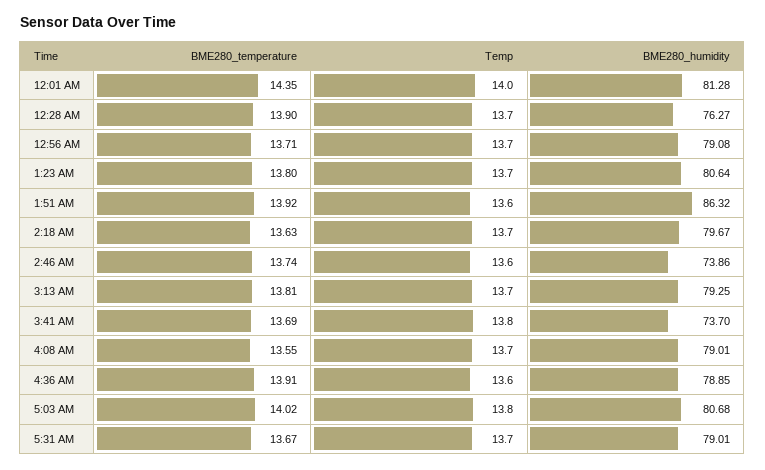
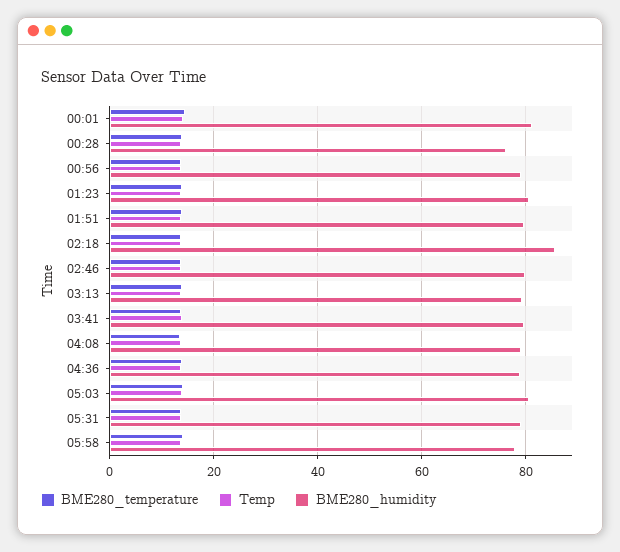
BME280_humidity, 1:51 AM: 86.32 -> 80
BME280_humidity, 2:18 AM: 79.67 -> 86
BME280_humidity, 2:46 AM: 73.86 -> 80
BME280_humidity, 3:41 AM: 73.7 -> 80
BME280_temperature, 05:58: none -> 14
Temp, 05:58: none -> 14
BME280_humidity, 05:58: none -> 78

